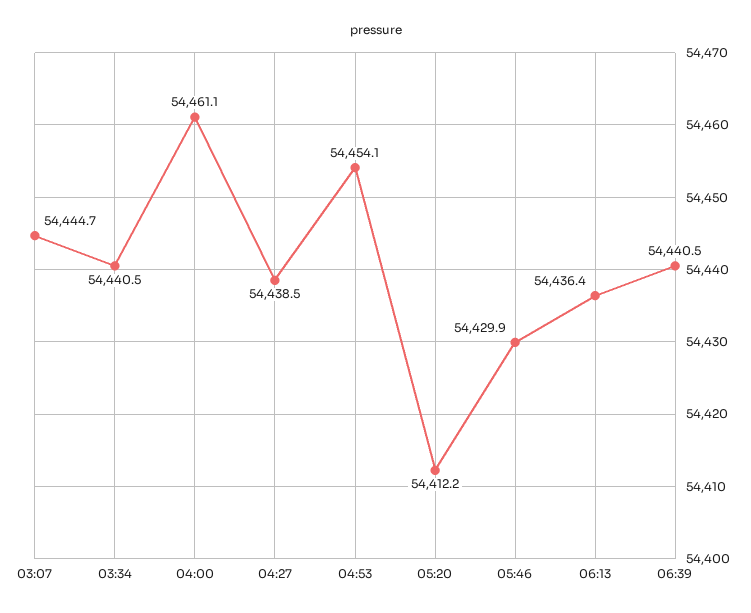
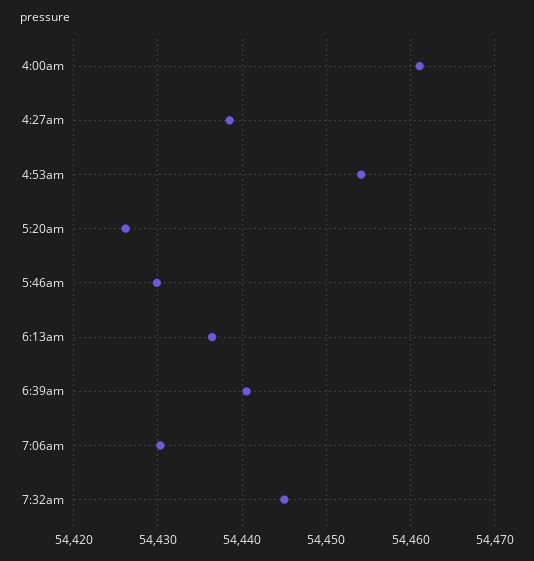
03:07: 54444.7 -> none
03:34: 54440.5 -> none
05:20: 54412.2 -> 54426
7:06am: none -> 54430
7:32am: none -> 54445

